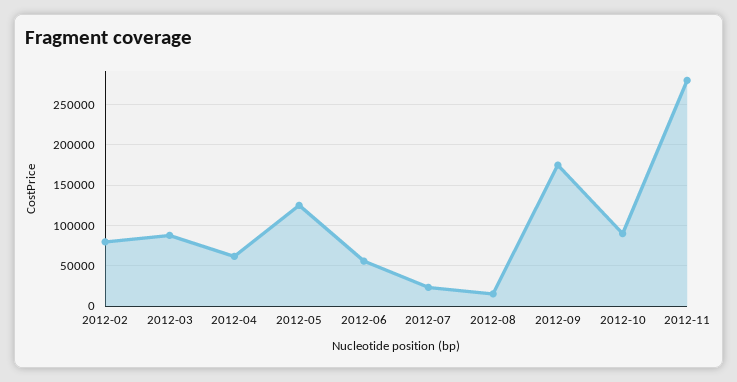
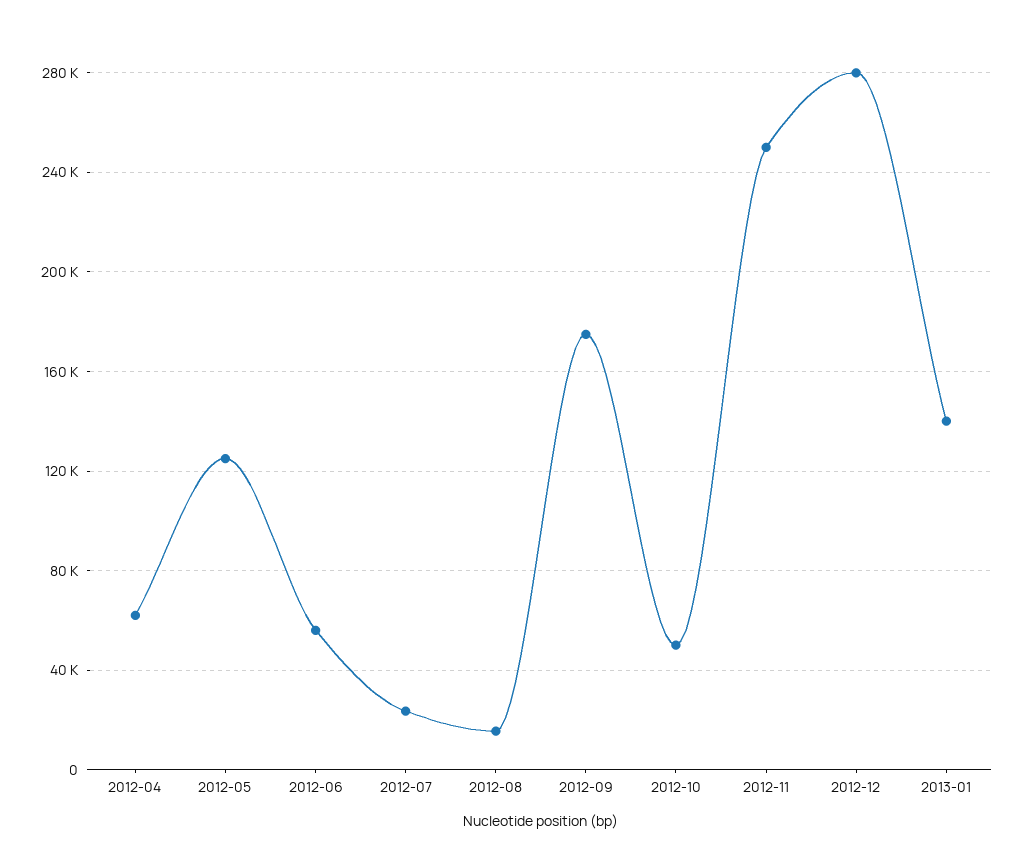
2012-02: 80000 -> none
2012-03: 90000 -> none
2012-10: 90000 -> 50000
2012-11: 280000 -> 250000
2012-12: none -> 280000
2013-01: none -> 140000

